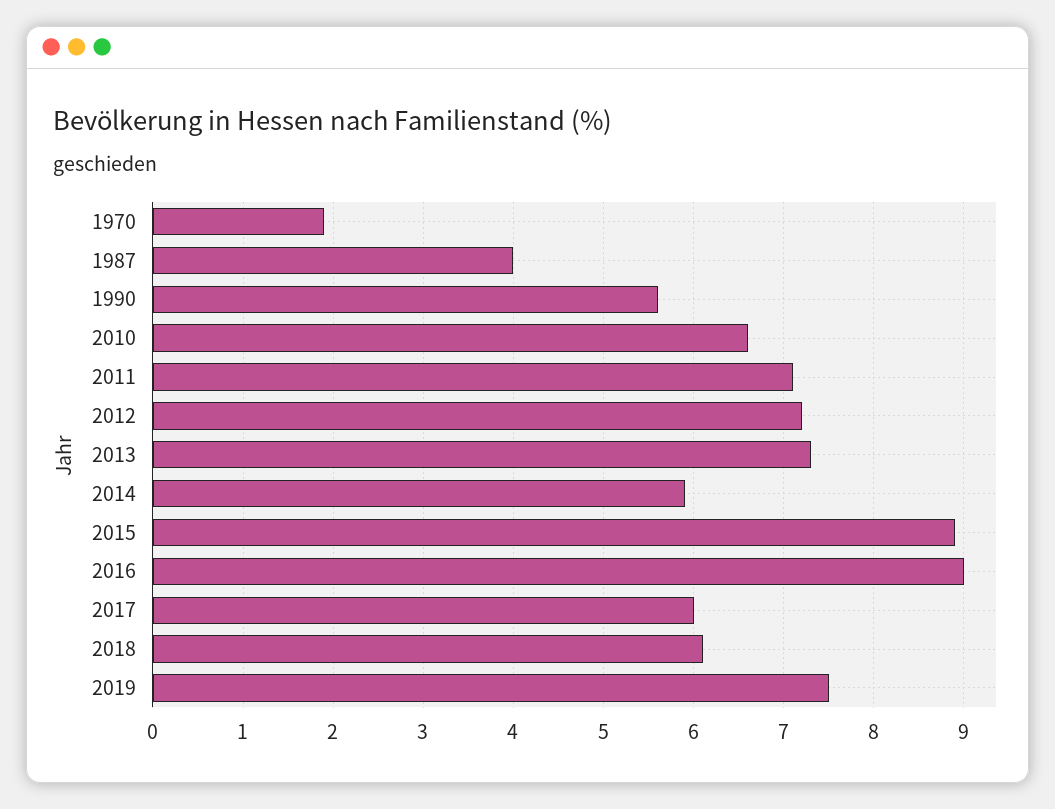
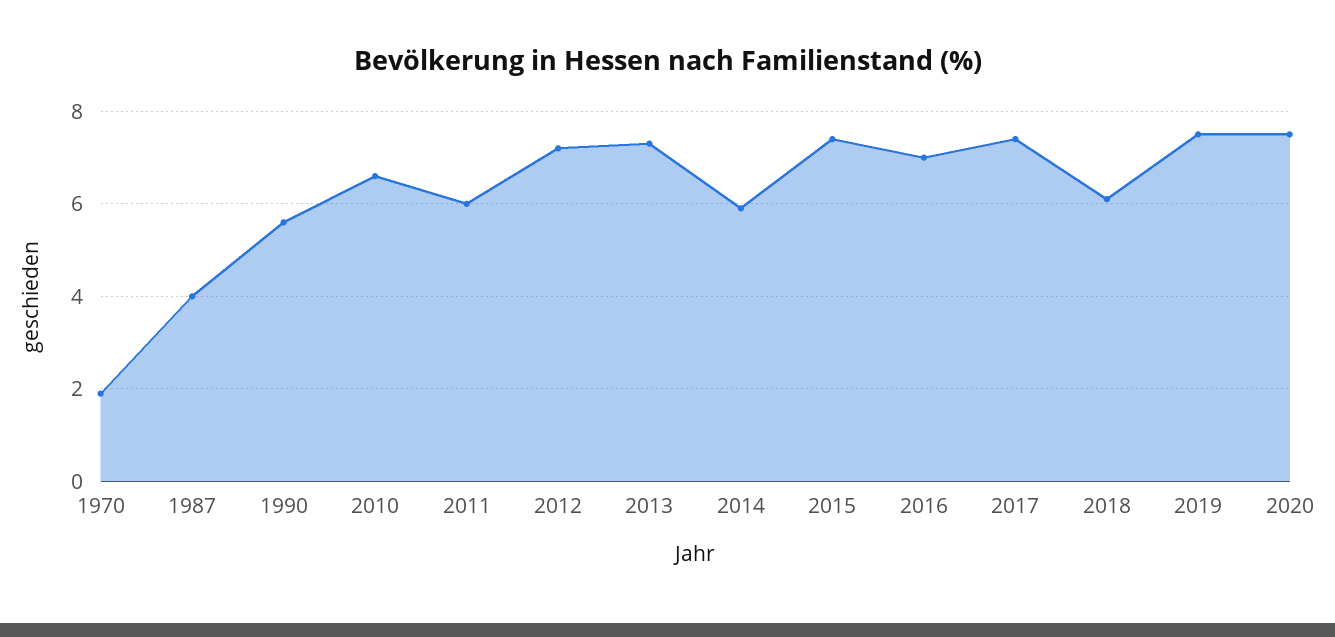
2011: 7.1 -> 6
2015: 8.9 -> 7.5
2016: 9 -> 7
2017: 6 -> 7.5
2020: none -> 7.5

